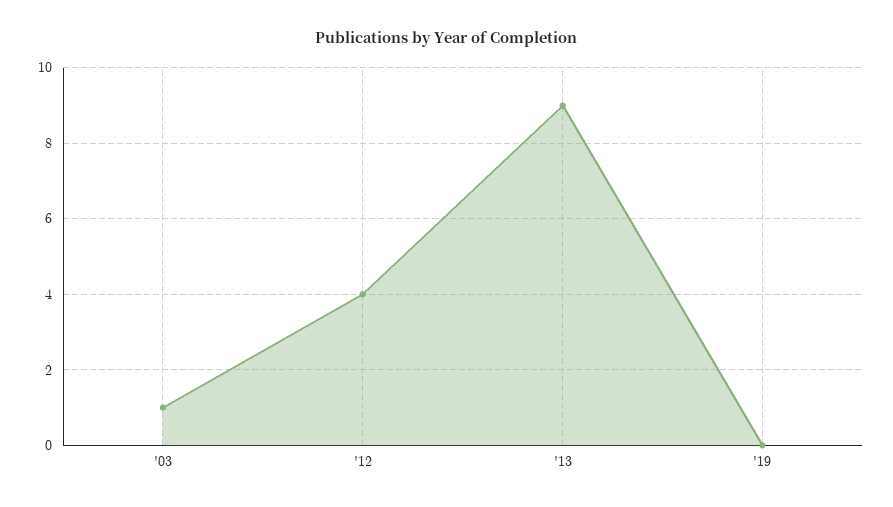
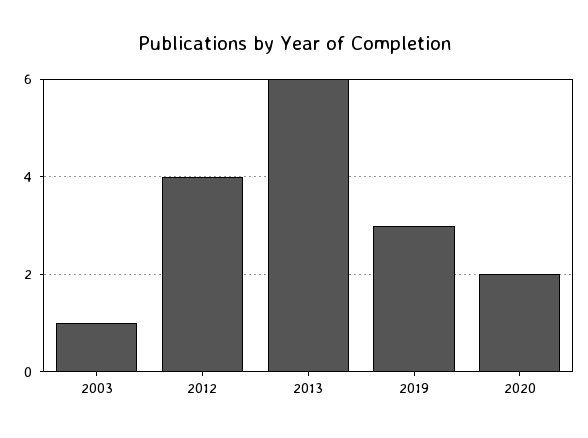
'13: 9 -> 6
'19: 0 -> 3
2020: none -> 2

